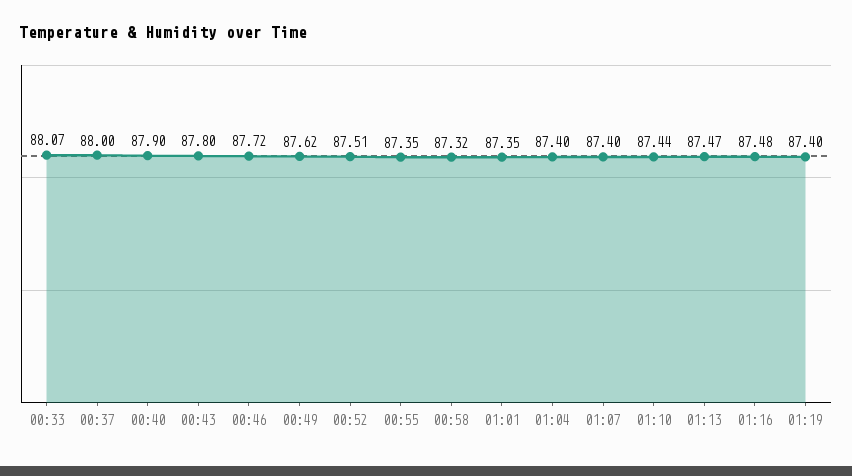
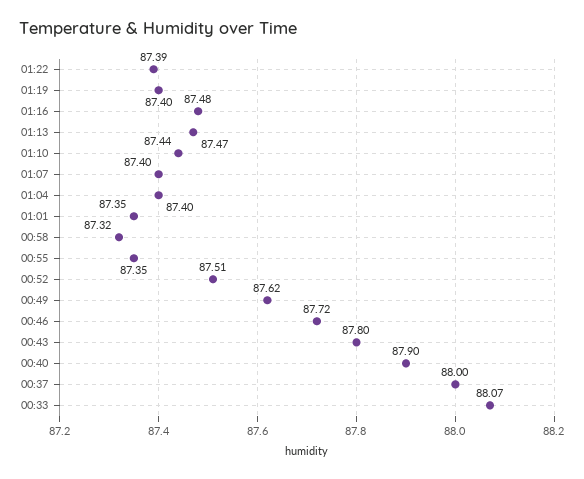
01:22: none -> 87.39

